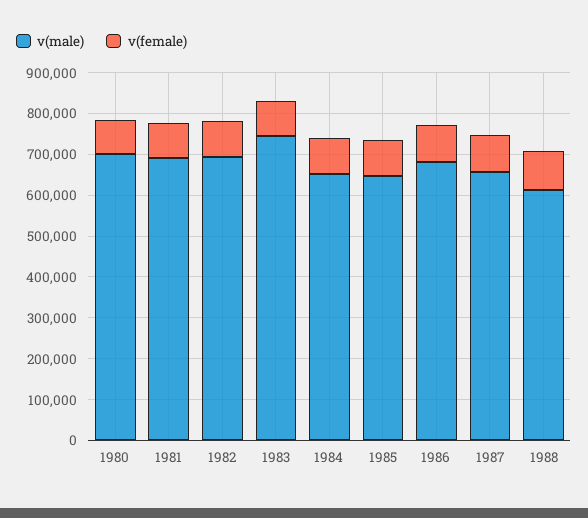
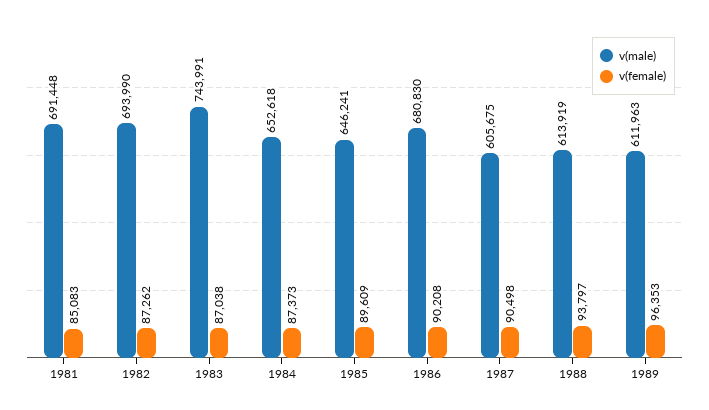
v(male), 1980: 700000 -> none
v(female), 1980: 80000 -> none
v(male), 1987: 660000 -> 605675
v(male), 1989: none -> 611963
v(female), 1989: none -> 96353

